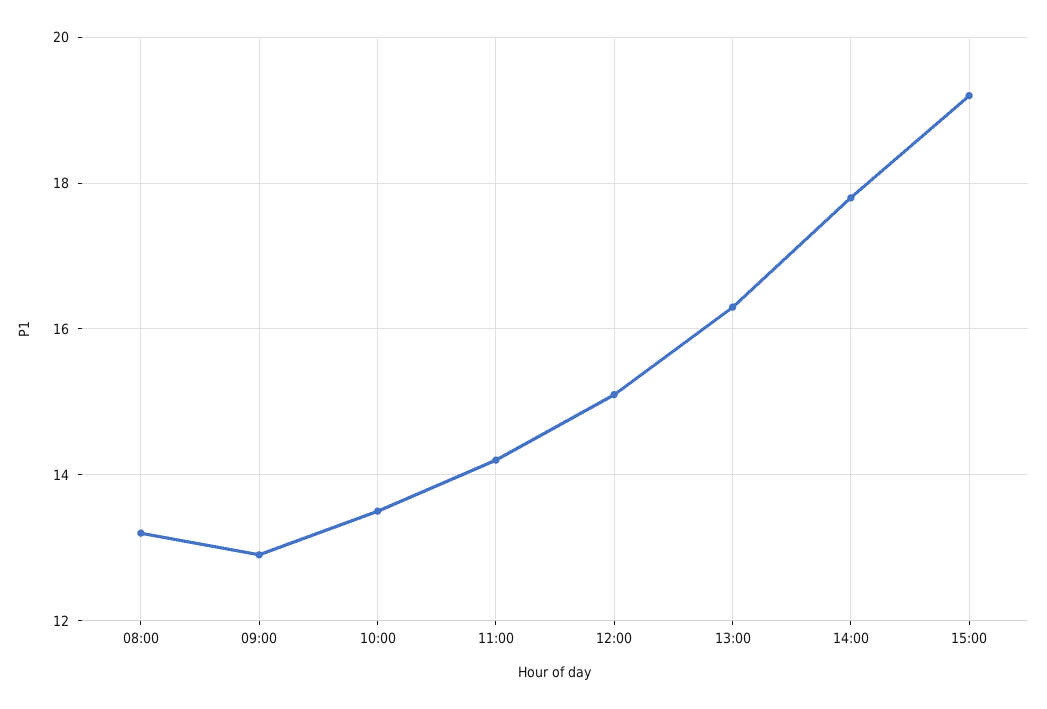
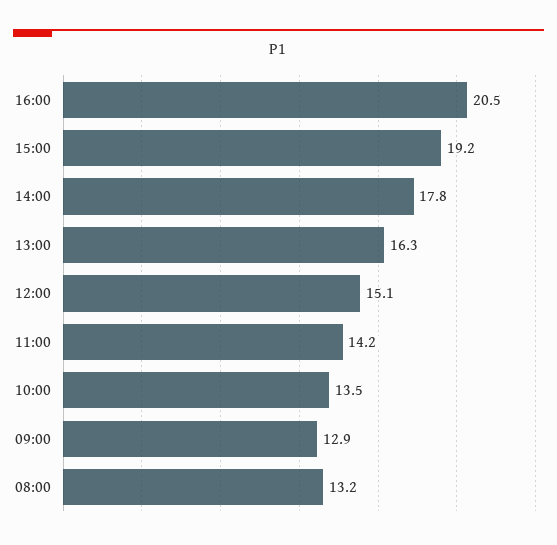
16:00: none -> 20.5

